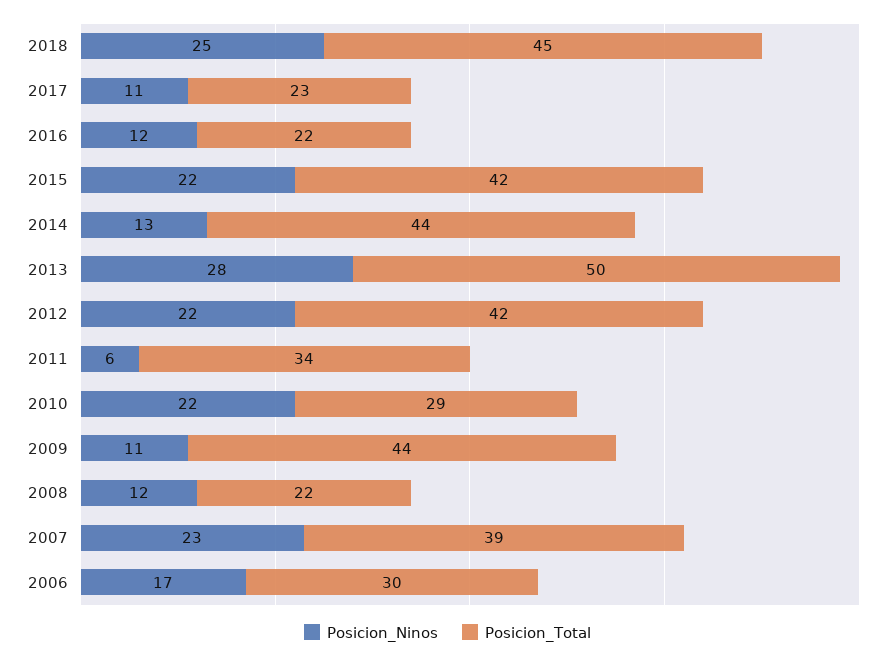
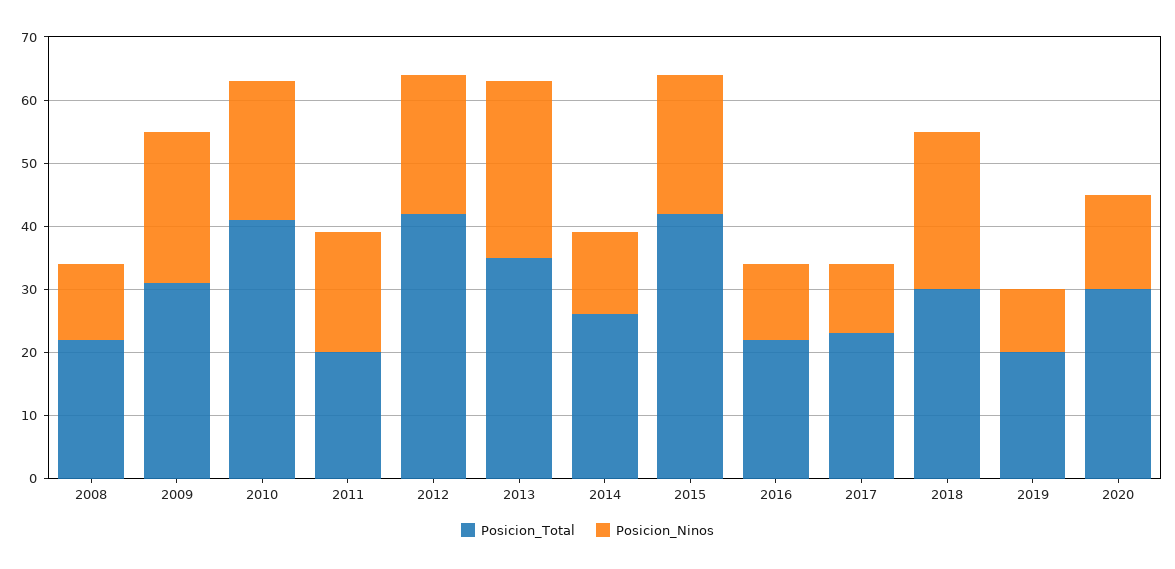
Posicion_Total, 2018: 45 -> 30
Posicion_Total, 2014: 44 -> 25
Posicion_Total, 2013: 50 -> 35
Posicion_Ninos, 2011: 6 -> 20
Posicion_Total, 2011: 34 -> 20
Posicion_Total, 2010: 29 -> 40
Posicion_Ninos, 2009: 11 -> 25
Posicion_Total, 2009: 44 -> 30
Posicion_Ninos, 2007: 23 -> none
Posicion_Total, 2007: 39 -> none
Posicion_Ninos, 2006: 17 -> none
Posicion_Total, 2006: 30 -> none
Posicion_Total, 2019: none -> 20
Posicion_Ninos, 2019: none -> 10
Posicion_Total, 2020: none -> 30
Posicion_Ninos, 2020: none -> 15

